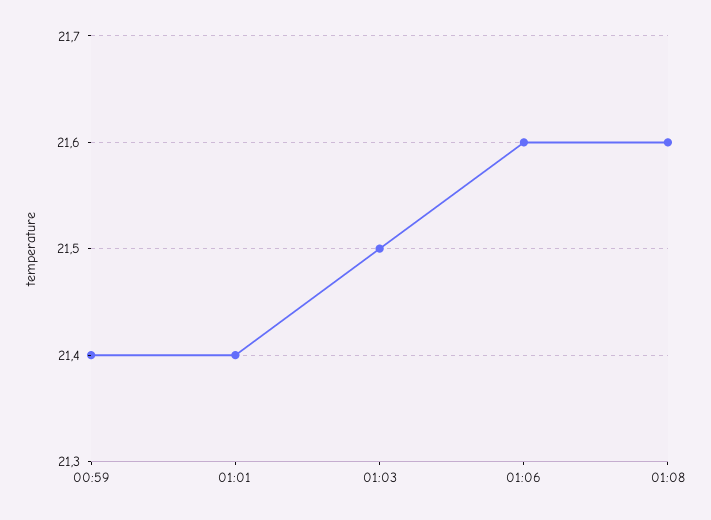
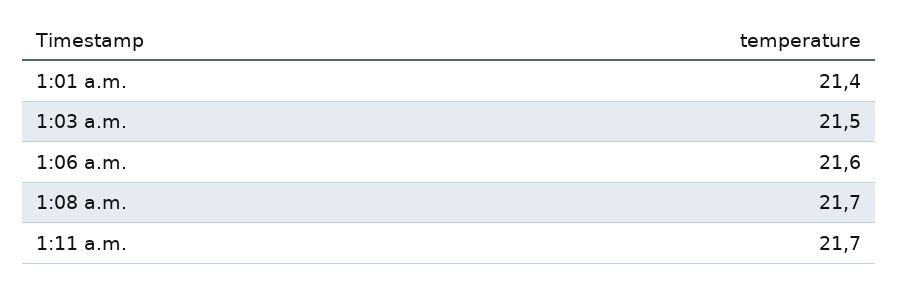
00:59: 21.4 -> none
01:08: 21.6 -> 21.7
1:11 a.m.: none -> 21.7

